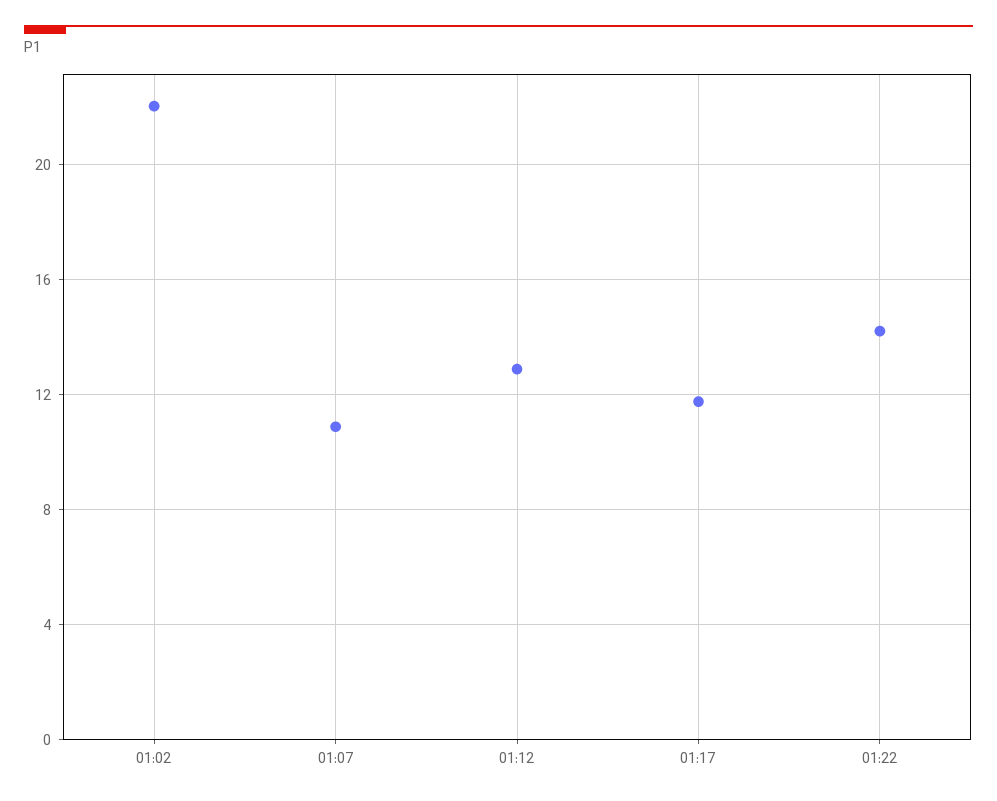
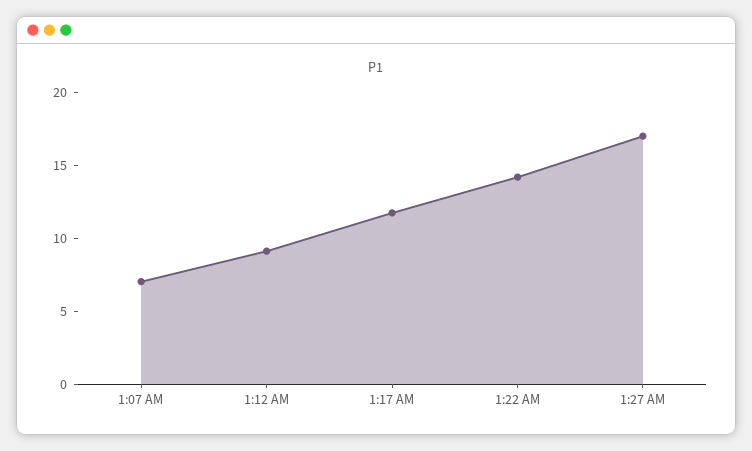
01:02: 22 -> none
01:07: 11 -> 7
01:12: 13 -> 9
1:27 AM: none -> 17

